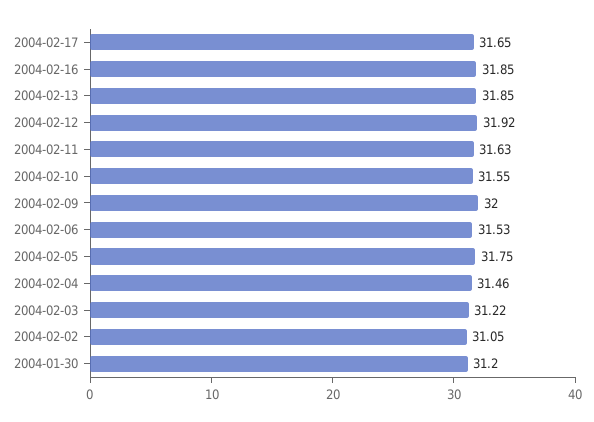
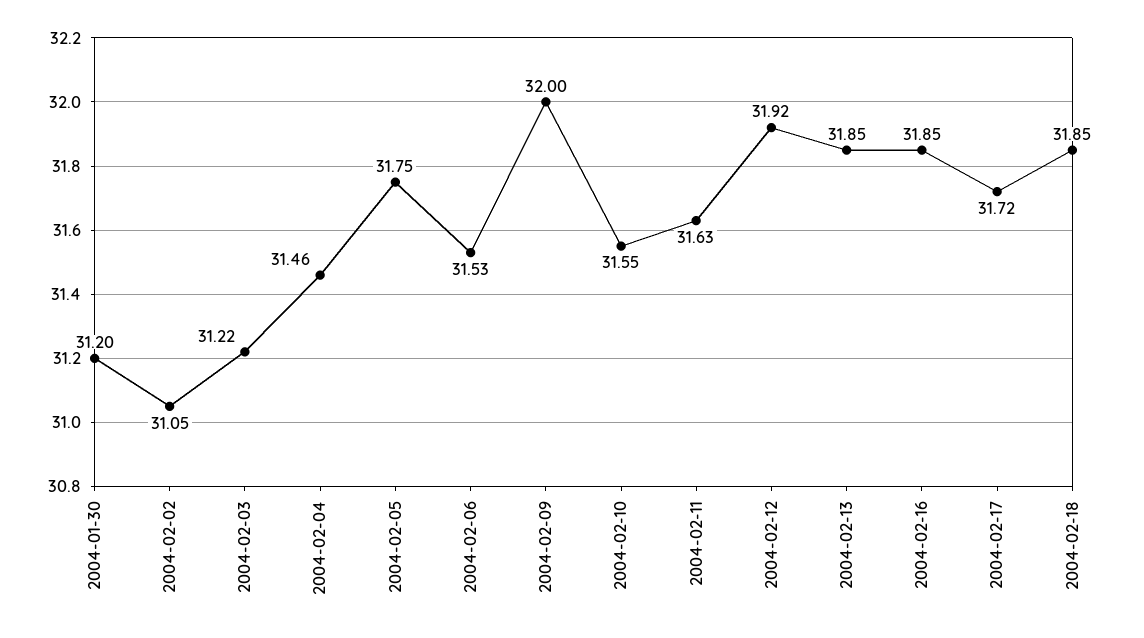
2004-02-17: 31.65 -> 31.72
2004-02-18: none -> 31.85

